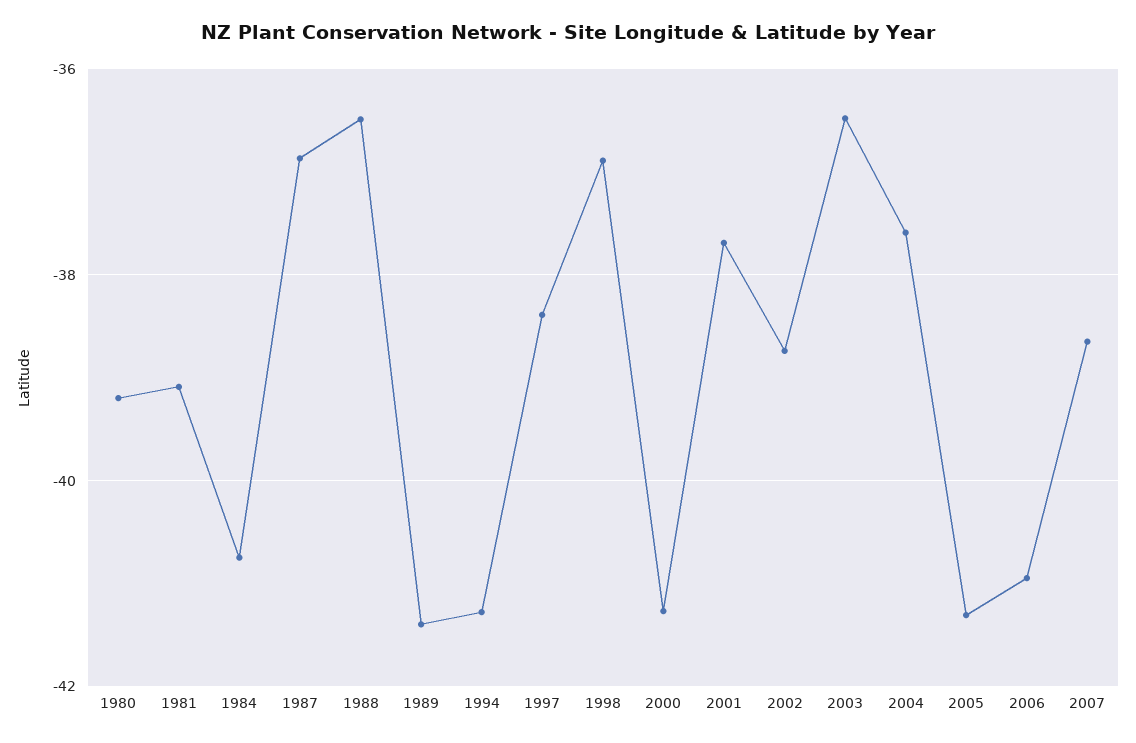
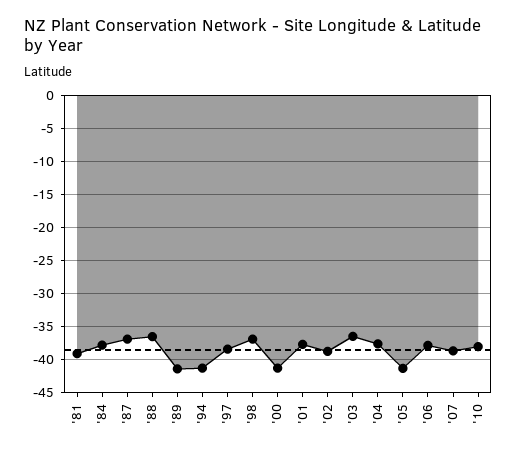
1980: -39.2 -> none
1984: -40.8 -> -38
2006: -41 -> -38
'10: none -> -38

